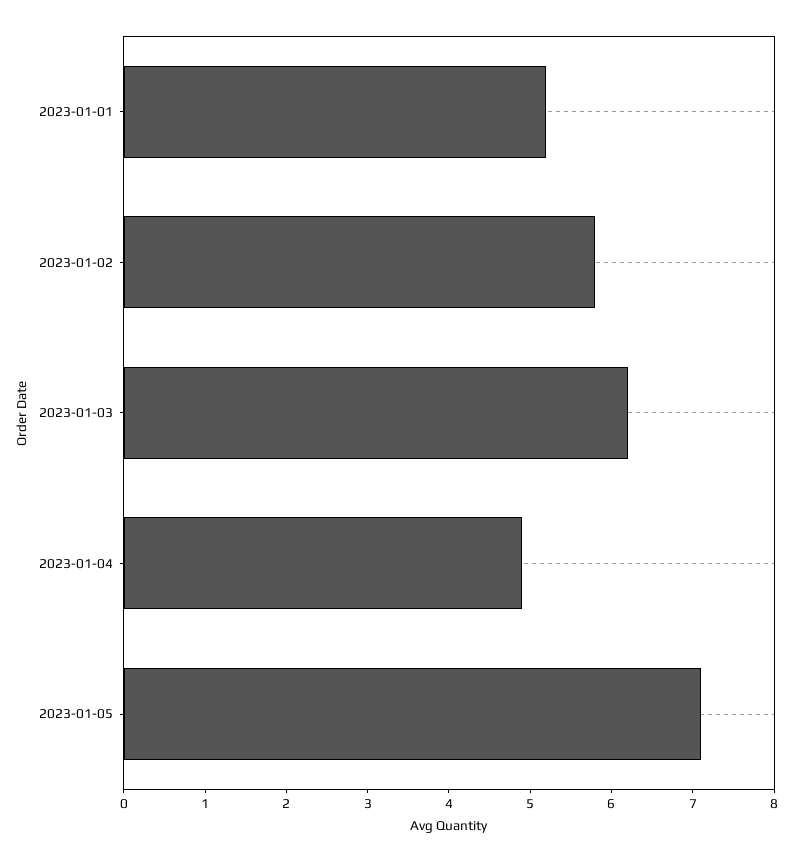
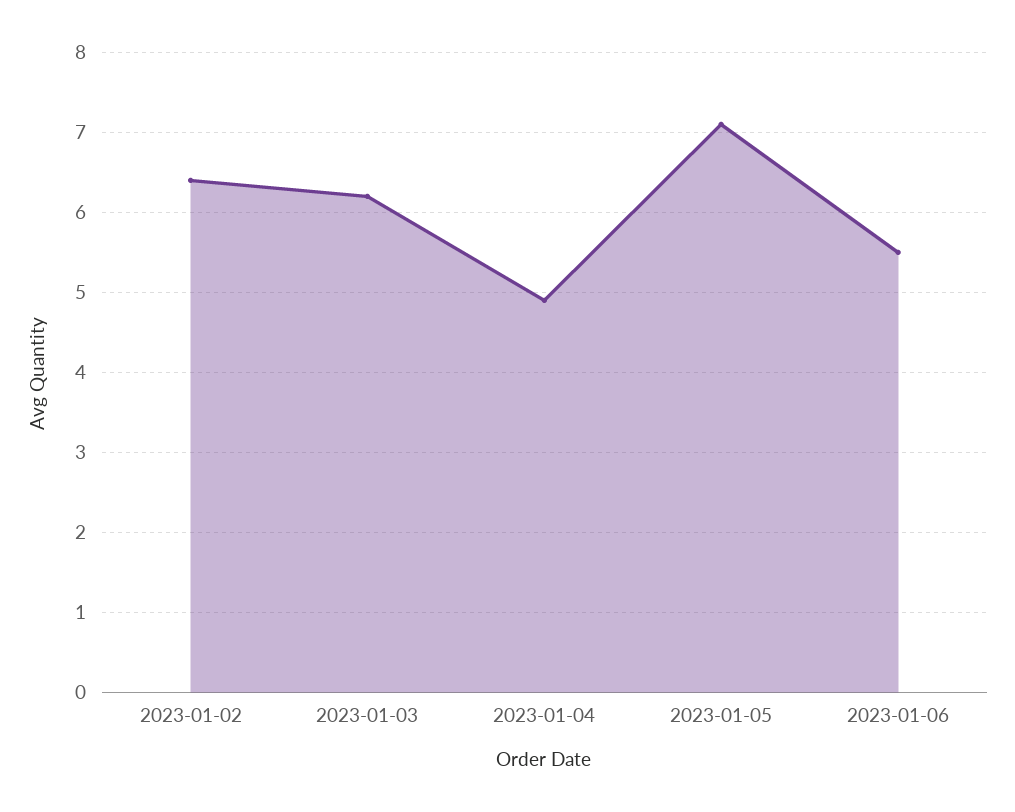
2023-01-01: 5.2 -> none
2023-01-02: 5.8 -> 6.4
2023-01-06: none -> 5.5

